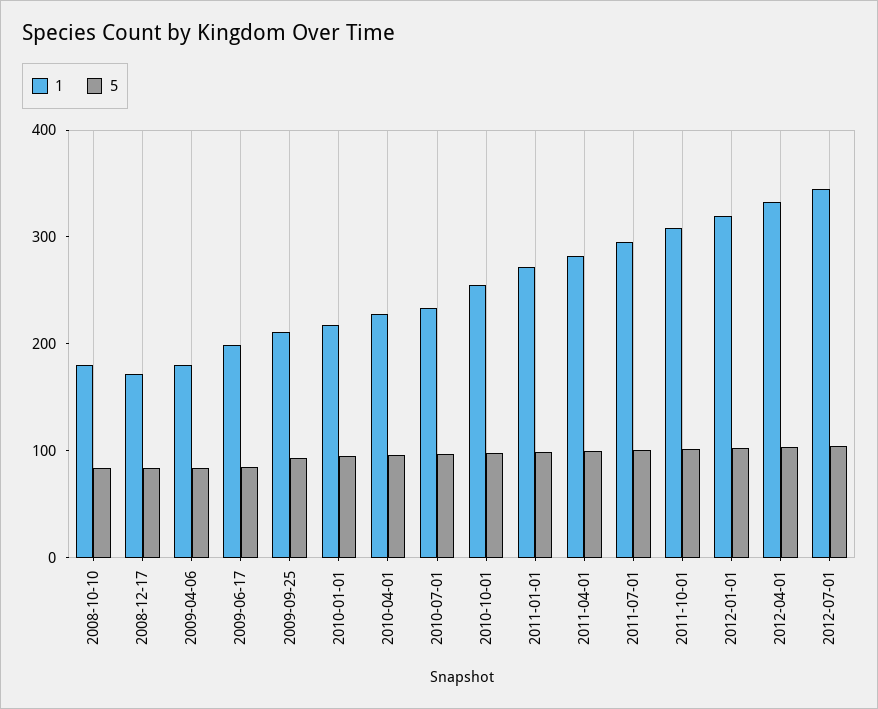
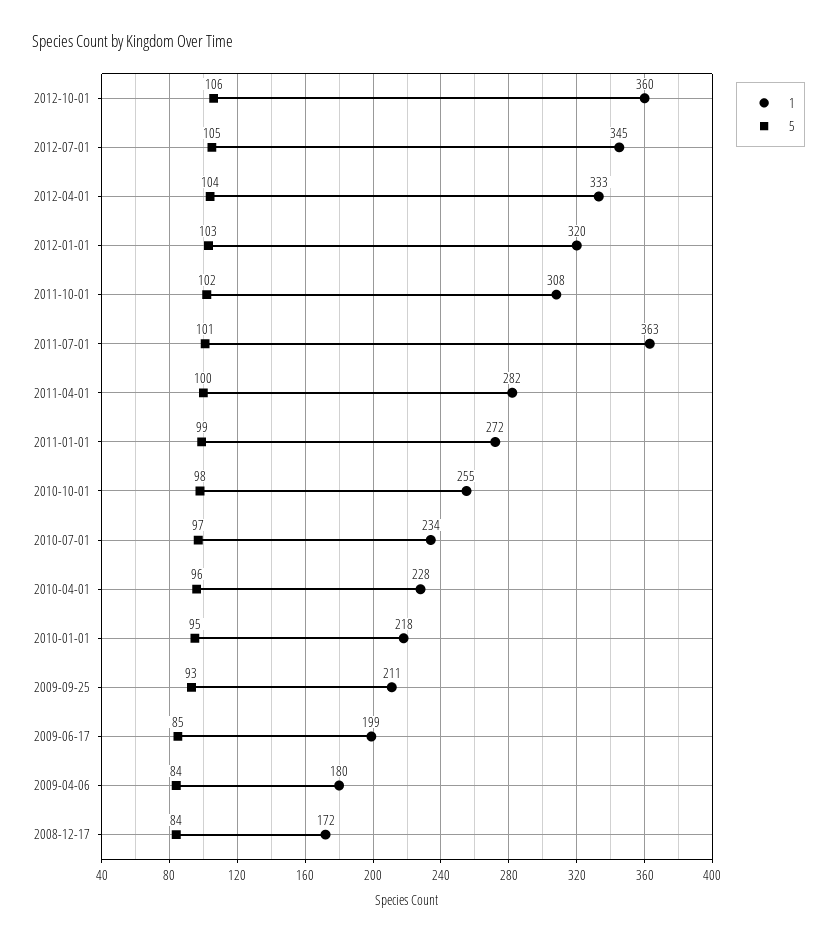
1, 2008-10-10: 180 -> none
5, 2008-10-10: 80 -> none
1, 2011-07-01: 300 -> 363
1, 2012-10-01: none -> 360
5, 2012-10-01: none -> 106

